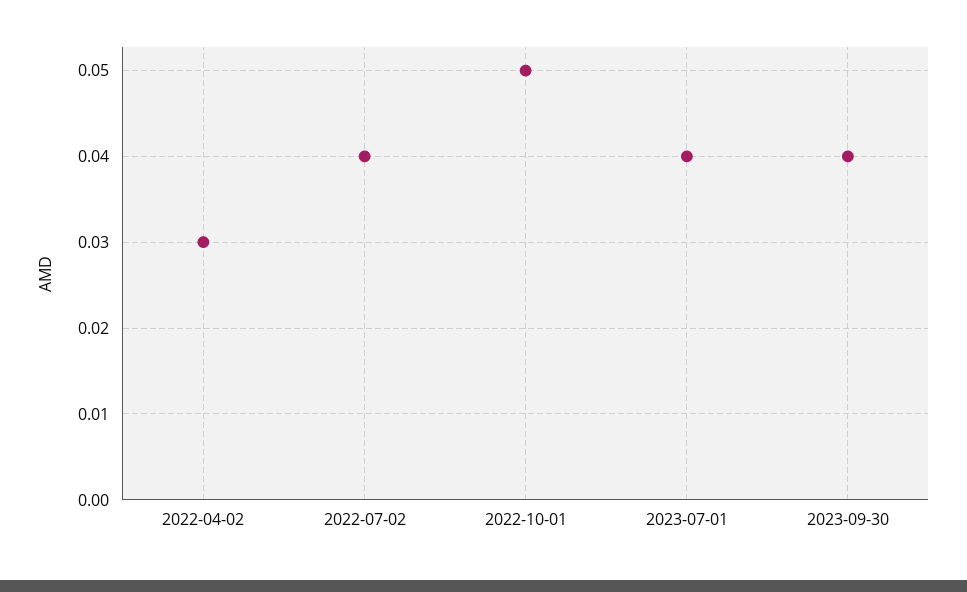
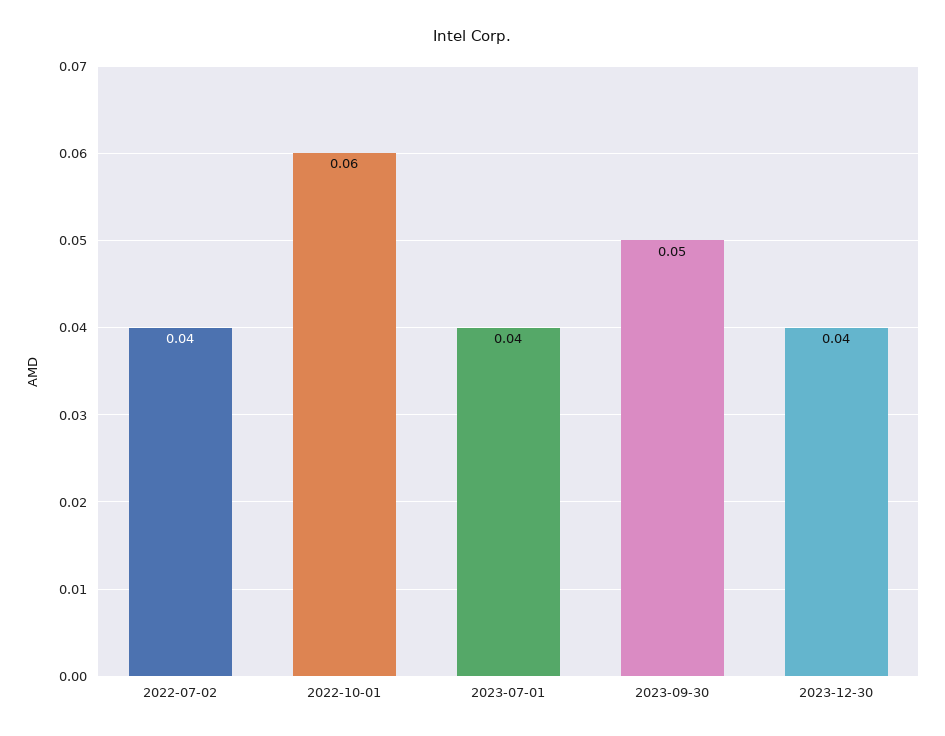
2022-04-02: 0.03 -> none
2022-10-01: 0.05 -> 0.06
2023-09-30: 0.04 -> 0.05
2023-12-30: none -> 0.04

